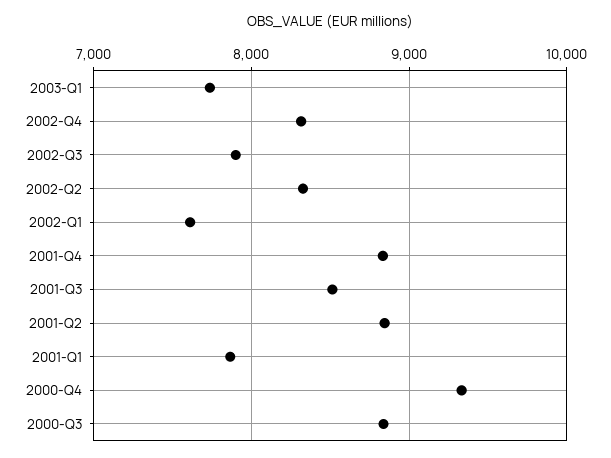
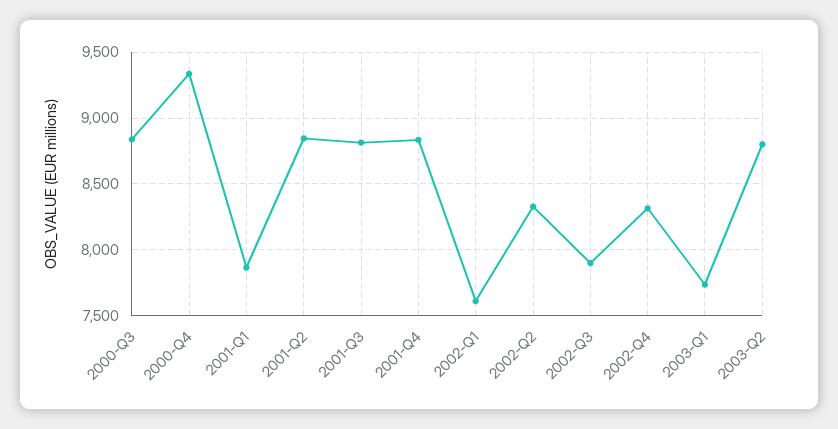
2001-Q3: 8500 -> 8800
2003-Q2: none -> 8800

